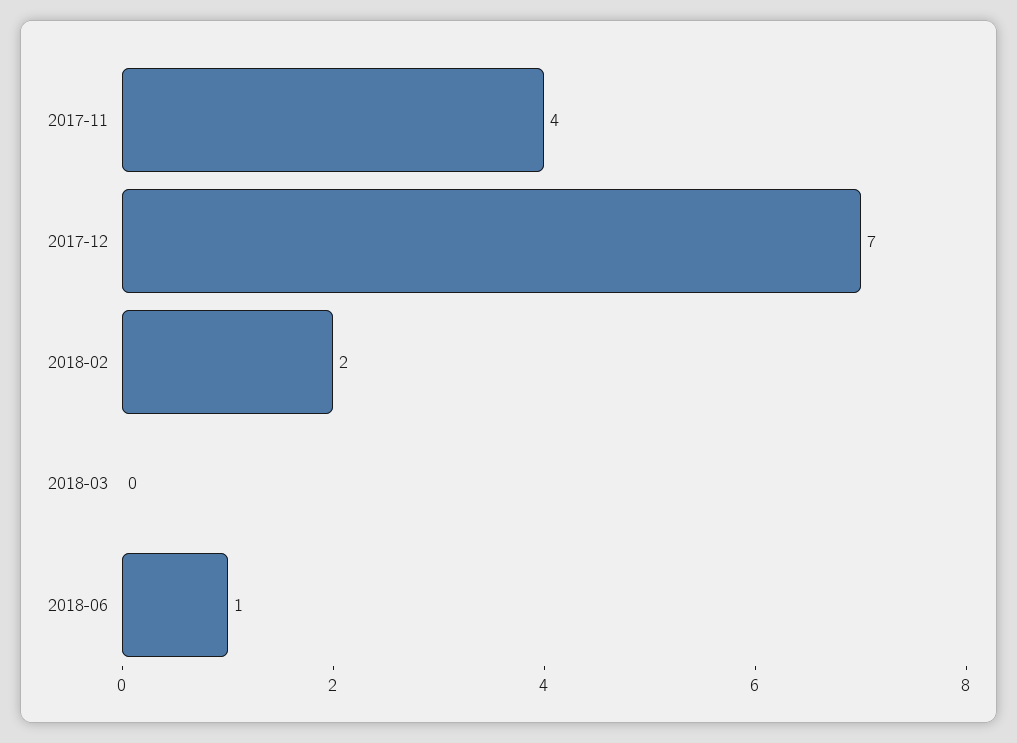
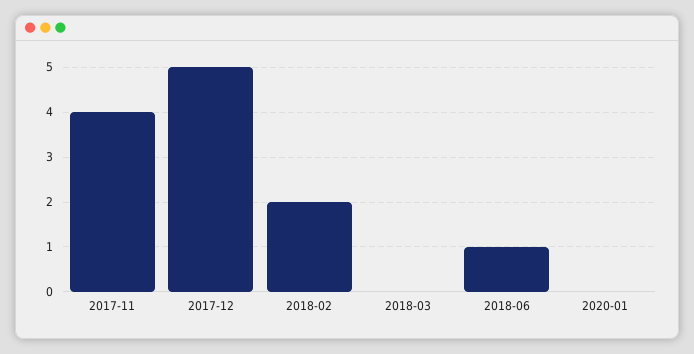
2017-12: 7 -> 5
2020-01: none -> 0

